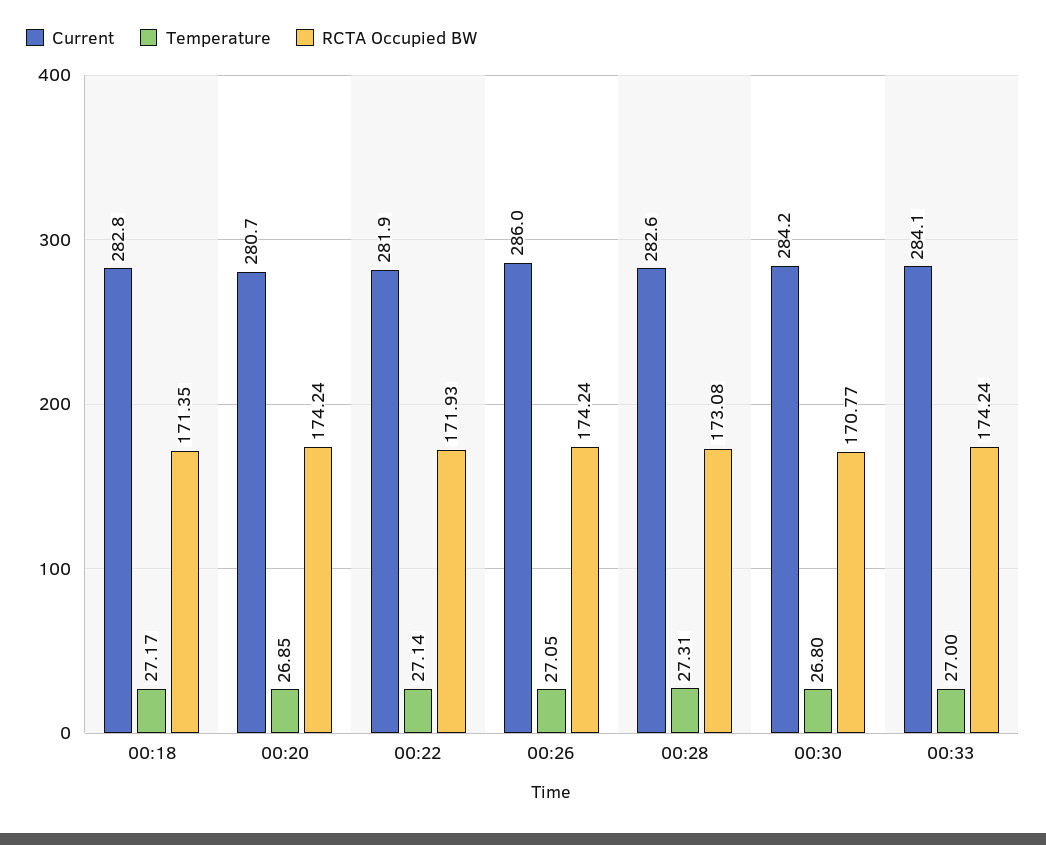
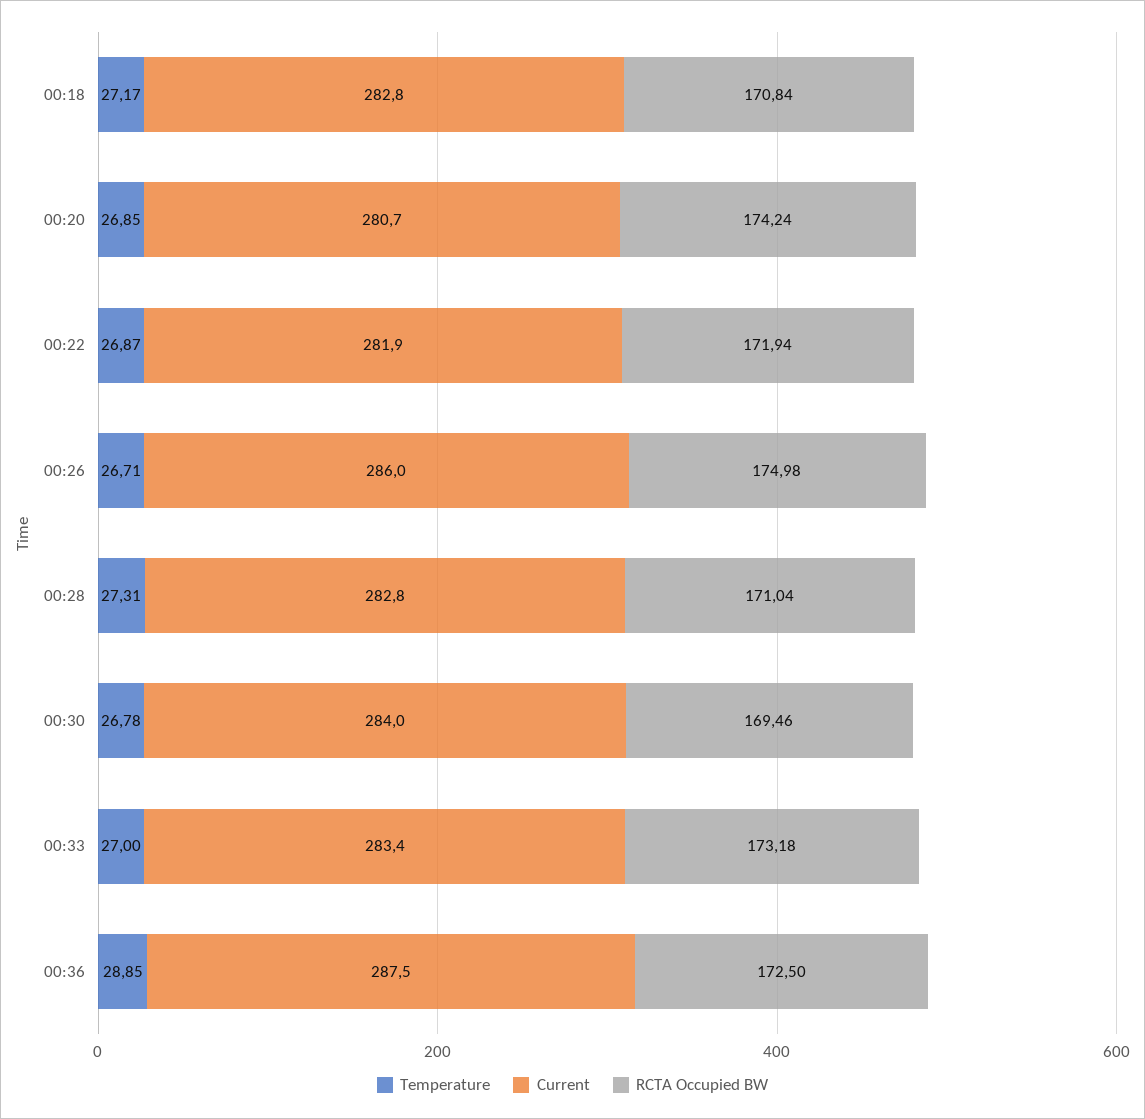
RCTA Occupied BW, 00:18: 171.35 -> 170.84
Temperature, 00:22: 27.14 -> 26.87
RCTA Occupied BW, 00:22: 171.93 -> 171.94
Temperature, 00:26: 27.05 -> 26.71
RCTA Occupied BW, 00:26: 174.24 -> 174.98
Current, 00:28: 282.6 -> 282.8
RCTA Occupied BW, 00:28: 173.08 -> 171.04
Current, 00:30: 284.2 -> 284
Temperature, 00:30: 26.8 -> 26.78
RCTA Occupied BW, 00:30: 170.77 -> 169.46
Current, 00:33: 284.1 -> 283.4
RCTA Occupied BW, 00:33: 174.24 -> 173.18
Temperature, 00:36: none -> 28.85
Current, 00:36: none -> 287.5
RCTA Occupied BW, 00:36: none -> 172.5

